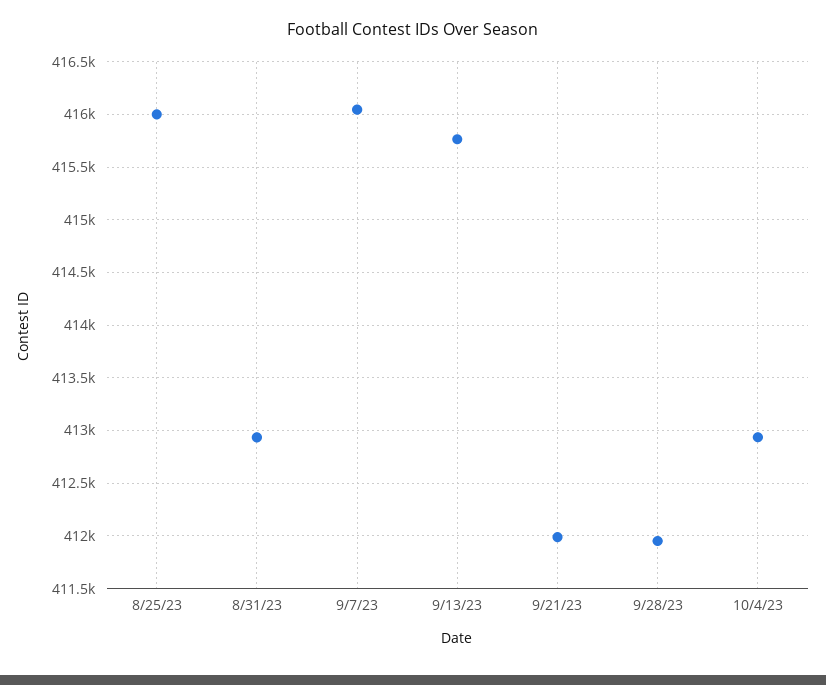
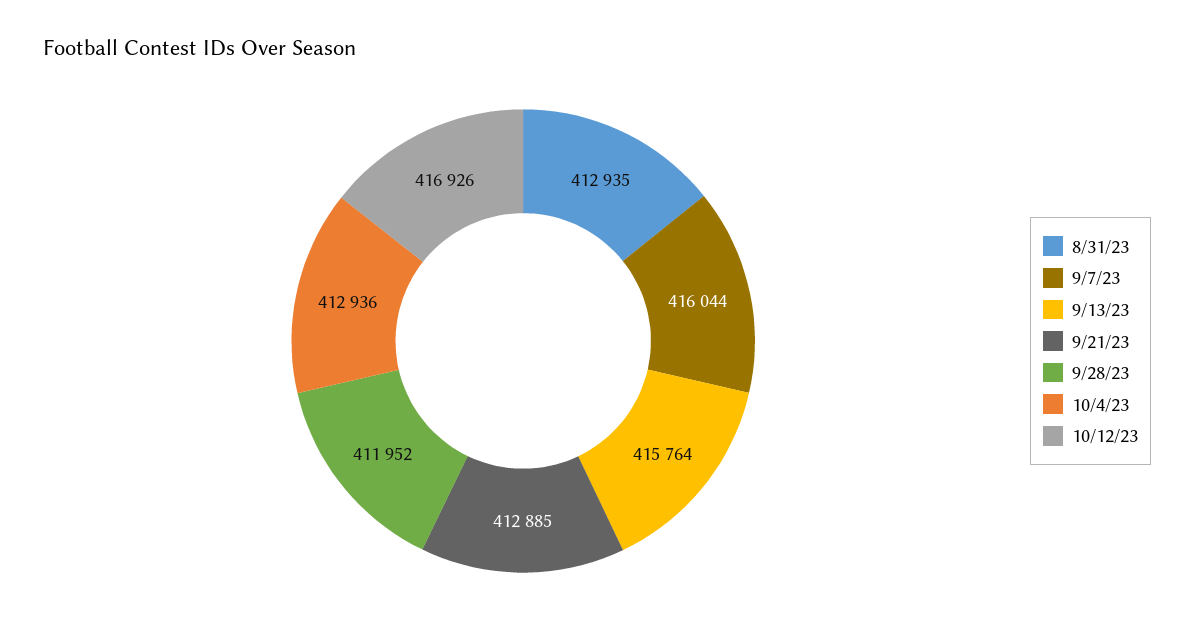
8/25/23: 416000 -> none
9/21/23: 412000 -> 412885
10/12/23: none -> 416926

